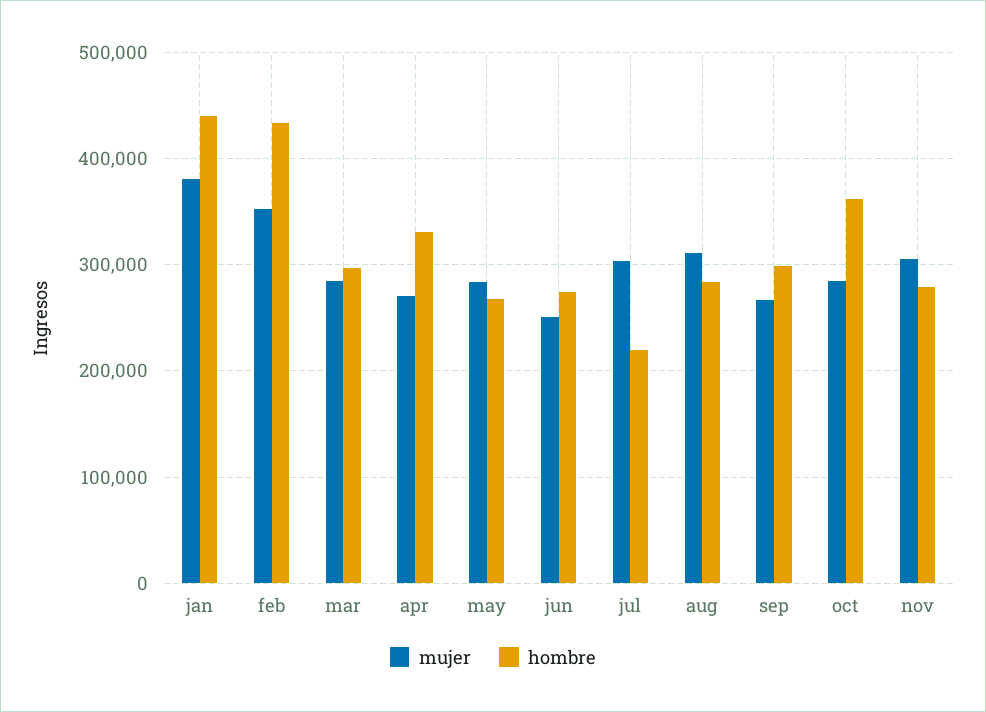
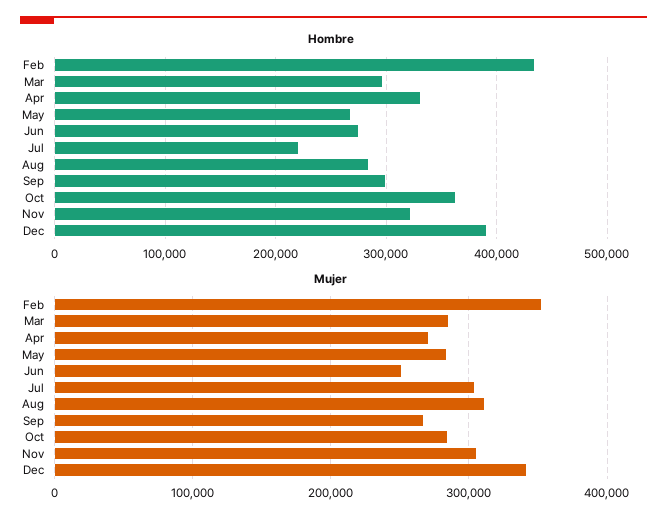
mujer, jan: 380000 -> none
hombre, jan: 440000 -> none
hombre, nov: 280000 -> 320000
hombre, Dec: none -> 390000
mujer, Dec: none -> 340000

